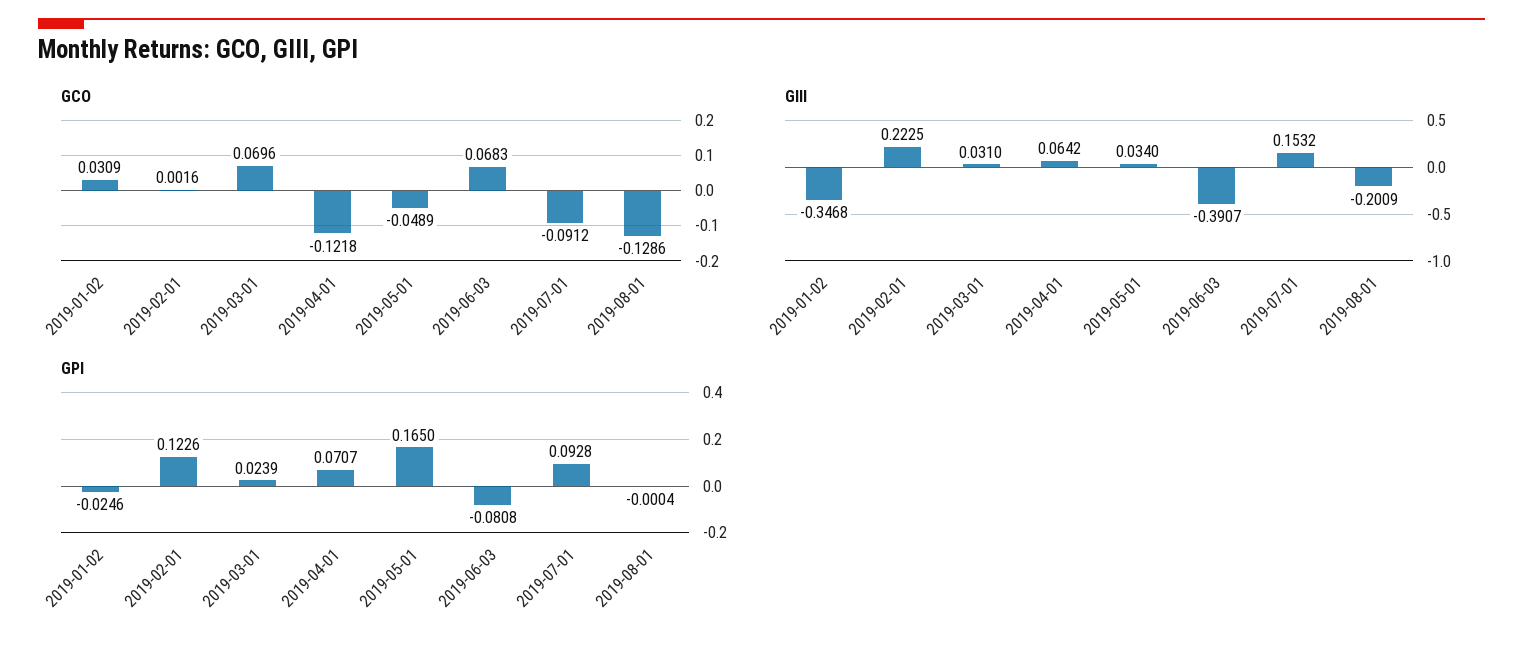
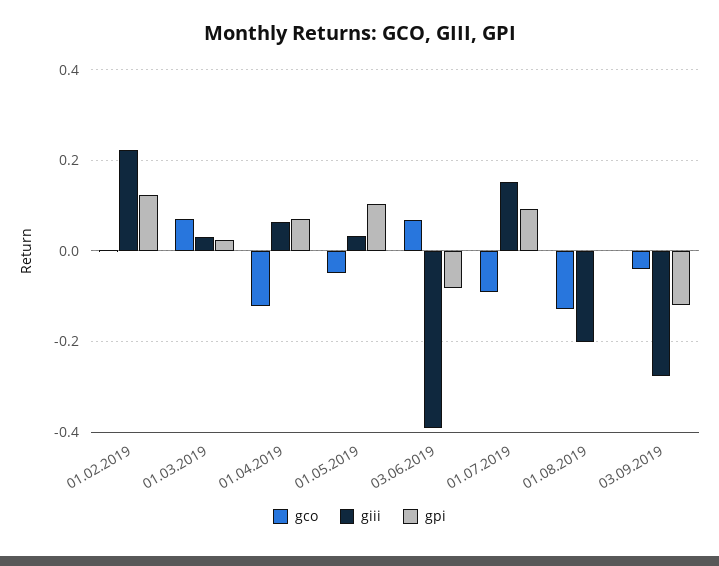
GCO, 2019-01-02: 0.0309 -> none
GIII, 2019-01-02: -0.3468 -> none
GPI, 2019-01-02: -0.0246 -> none
GPI, 2019-05-01: 0.165 -> 0.1
GCO, 03.09.2019: none -> -0.04
GIII, 03.09.2019: none -> -0.28
GPI, 03.09.2019: none -> -0.12

